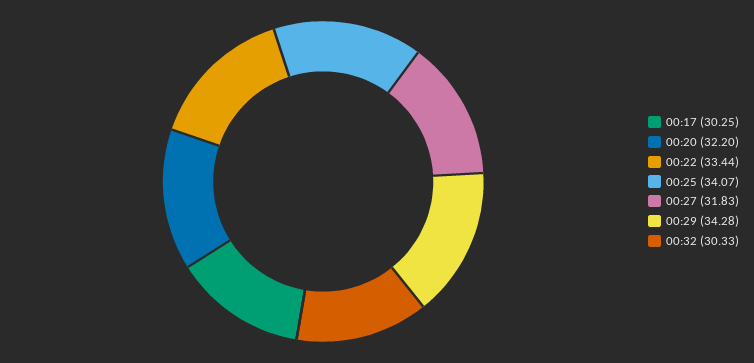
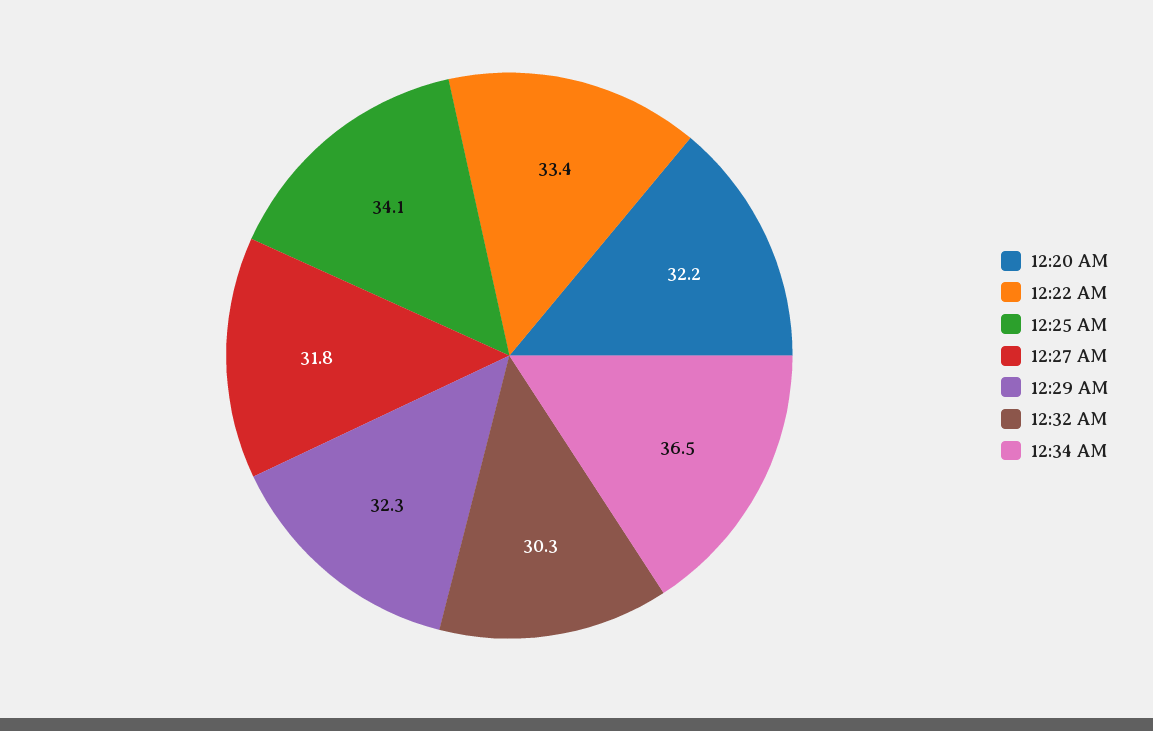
00:17: 30.25 -> none
00:29: 34.28 -> 32.3
12:34 AM: none -> 36.5

